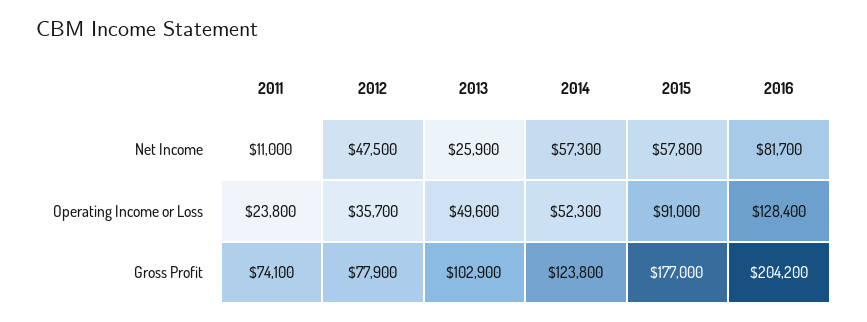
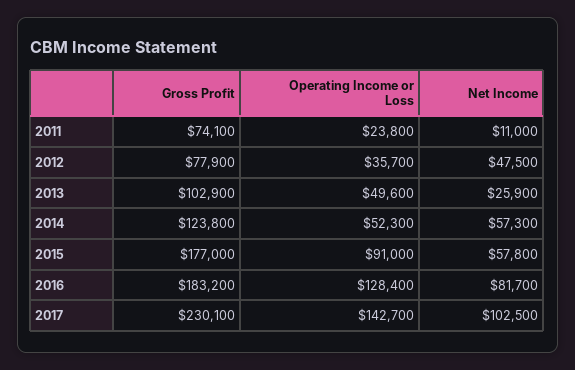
2016, Gross Profit: 204200 -> 183200
2017, Gross Profit: none -> 230100
2017, Operating Income or Loss: none -> 142700
2017, Net Income: none -> 102500

